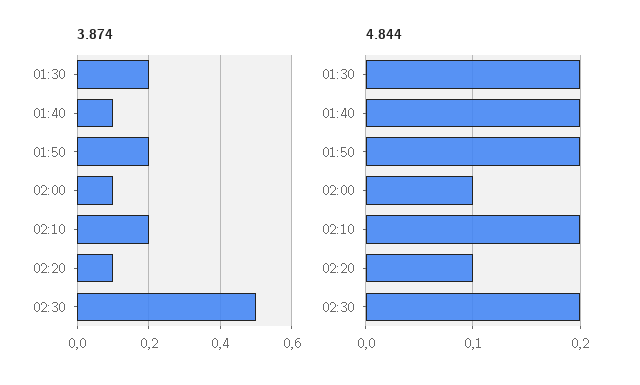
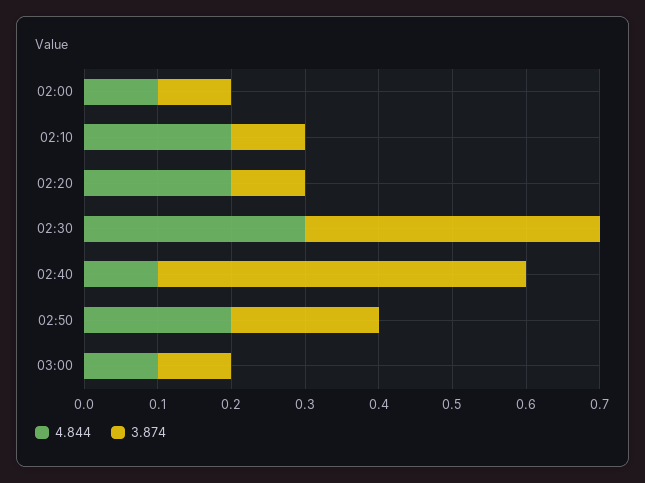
3.874, 01:30: 0.2 -> none
3.874, 01:40: 0.1 -> none
3.874, 01:50: 0.2 -> none
3.874, 02:10: 0.2 -> 0.1
3.874, 02:30: 0.5 -> 0.4
4.844, 01:30: 0.2 -> none
4.844, 01:40: 0.2 -> none
4.844, 01:50: 0.2 -> none
4.844, 02:20: 0.1 -> 0.2
4.844, 02:30: 0.2 -> 0.3
4.844, 02:40: none -> 0.1
3.874, 02:40: none -> 0.5
4.844, 02:50: none -> 0.2
3.874, 02:50: none -> 0.2
4.844, 03:00: none -> 0.1
3.874, 03:00: none -> 0.1

